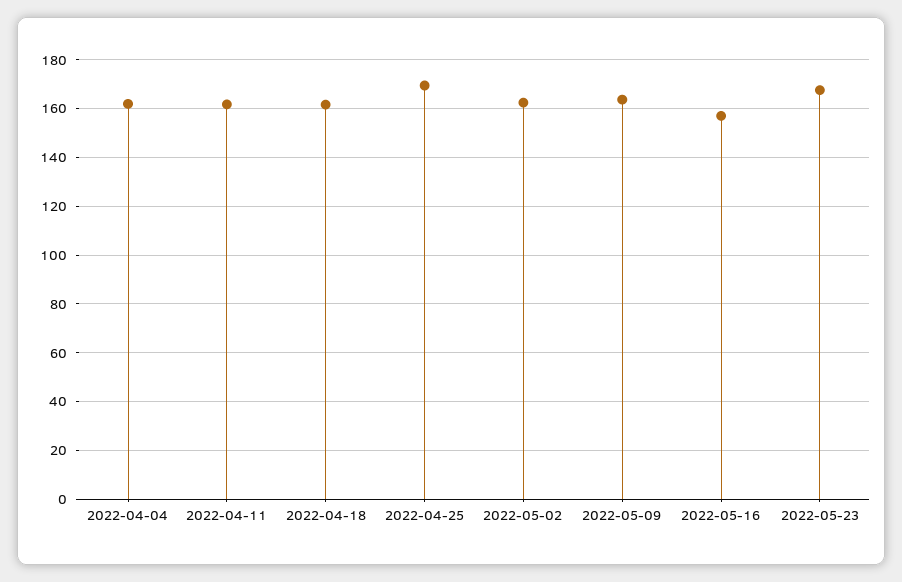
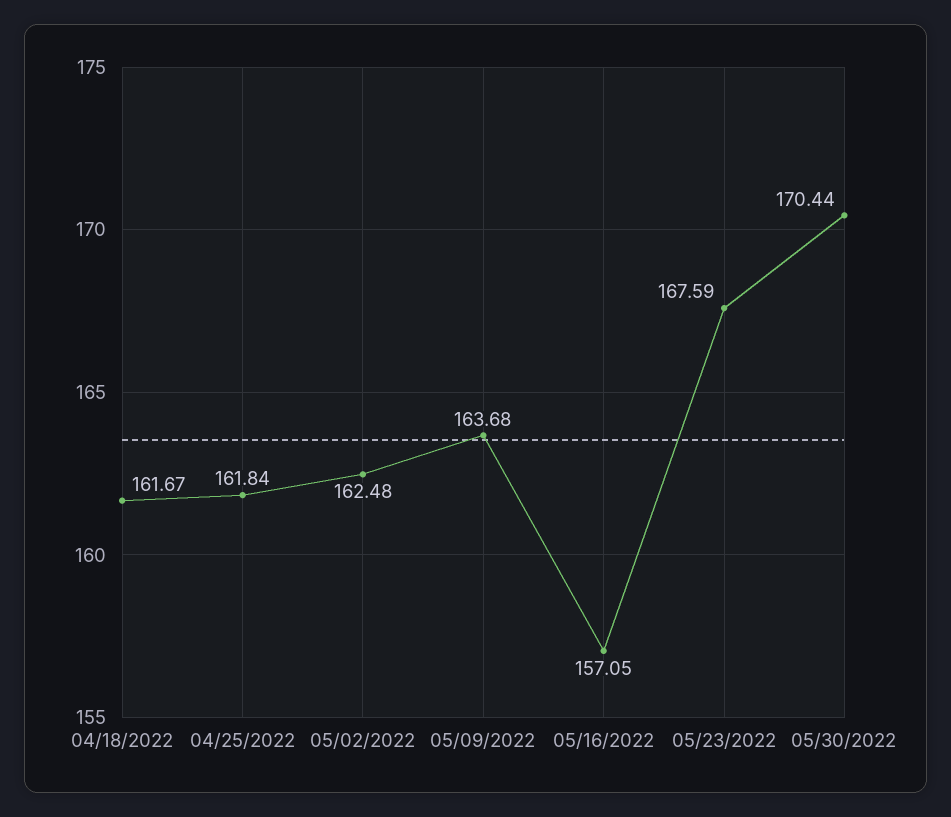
2022-04-04: 162.5 -> none
2022-04-11: 162.5 -> none
2022-04-25: 170 -> 161.84
05/30/2022: none -> 170.44

